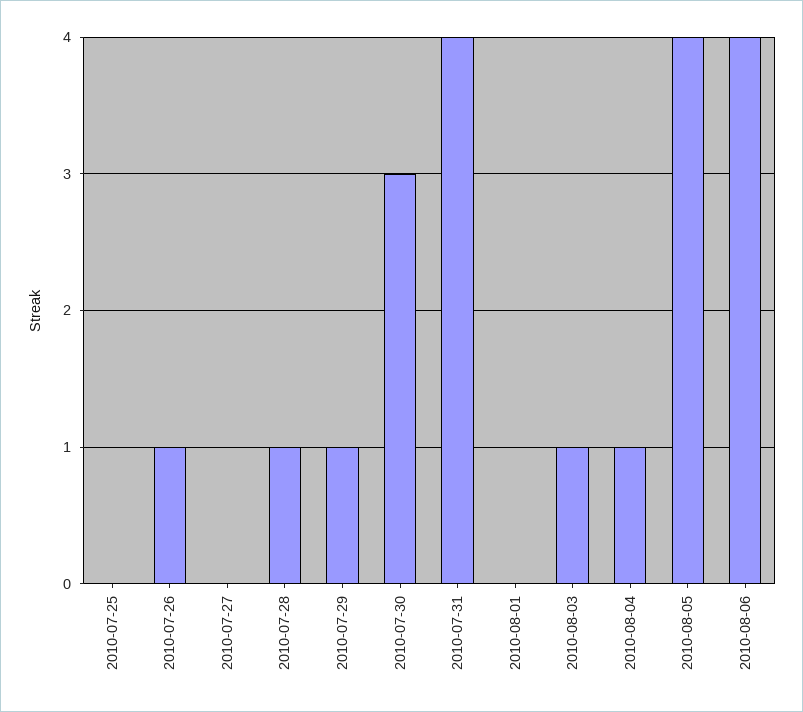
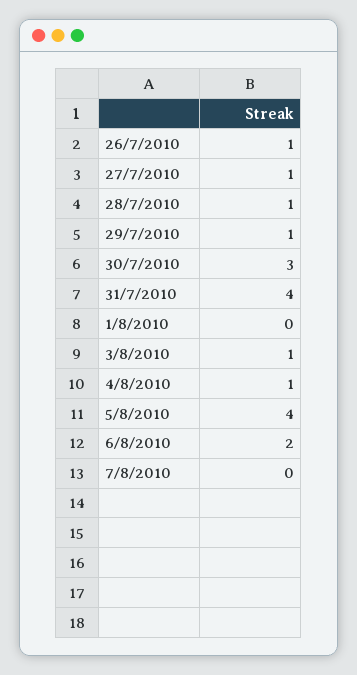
2010-07-25: 0 -> none
2010-07-27: 0 -> 1
2010-08-06: 4 -> 2
7/8/2010: none -> 0

